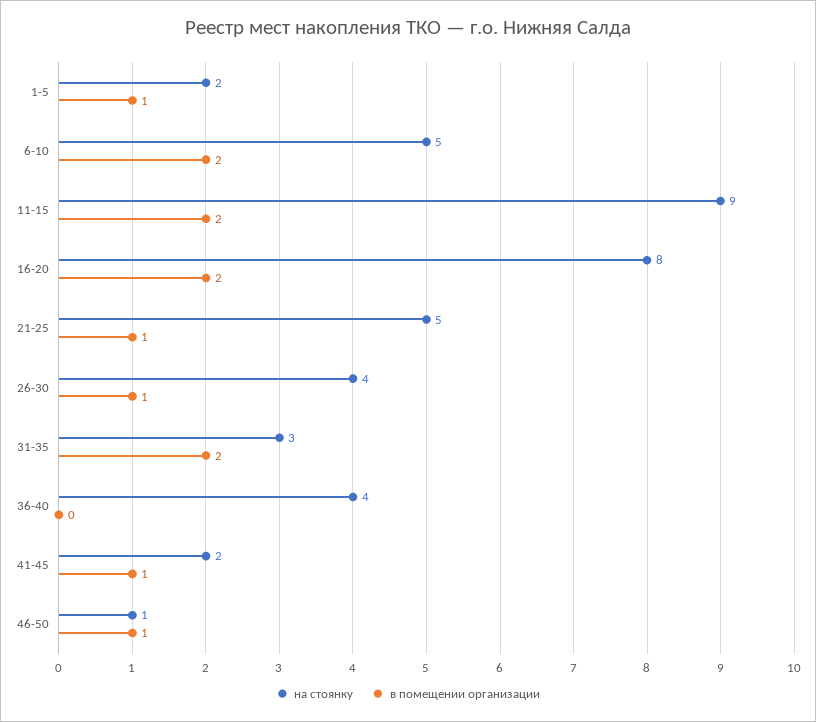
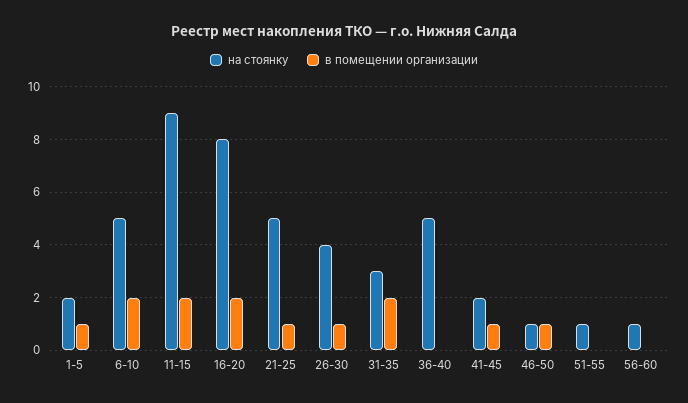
на стоянку, 36-40: 4 -> 5
на стоянку, 51-55: none -> 1
в помещении организации, 51-55: none -> 0
на стоянку, 56-60: none -> 1
в помещении организации, 56-60: none -> 0

